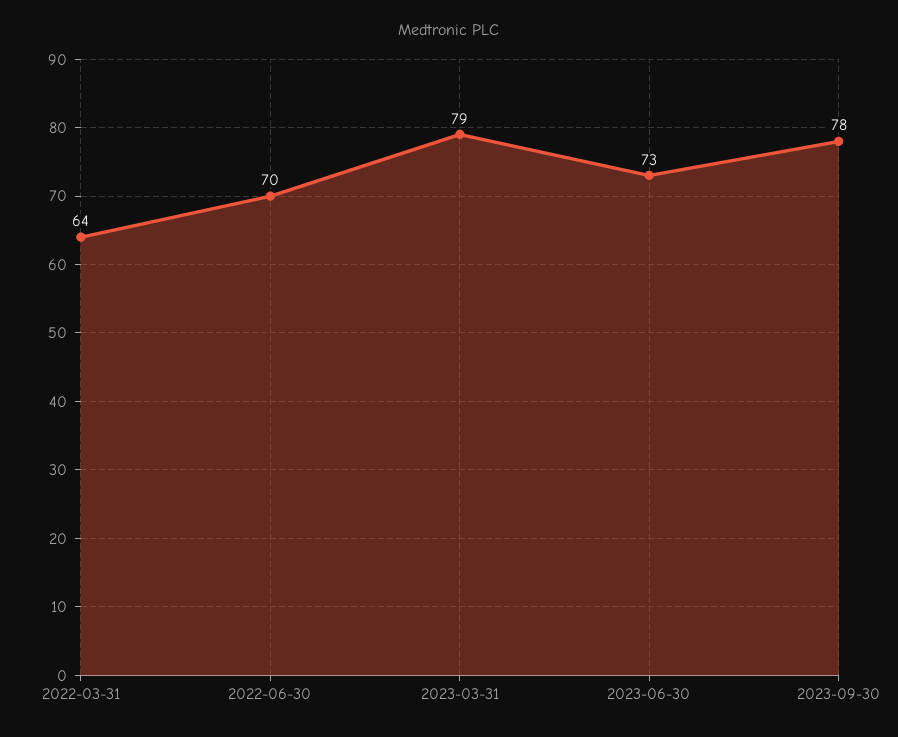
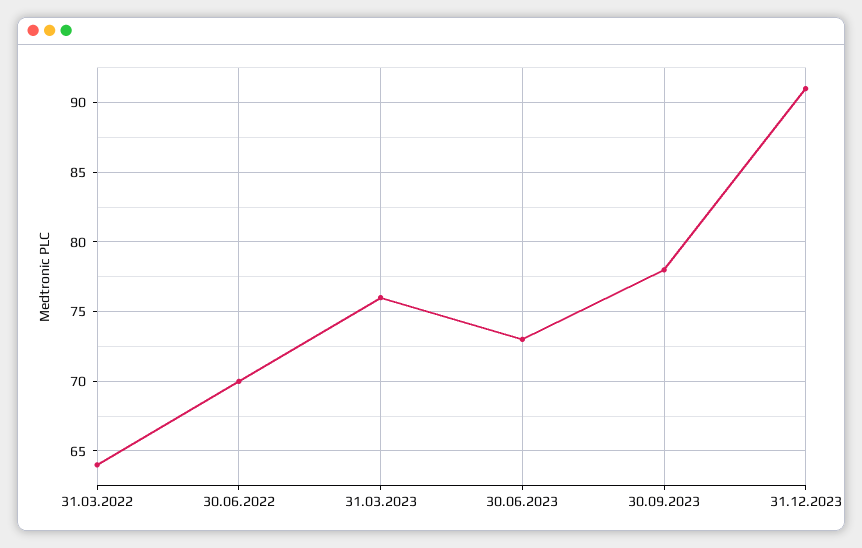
2023-03-31: 79 -> 76
31.12.2023: none -> 91

